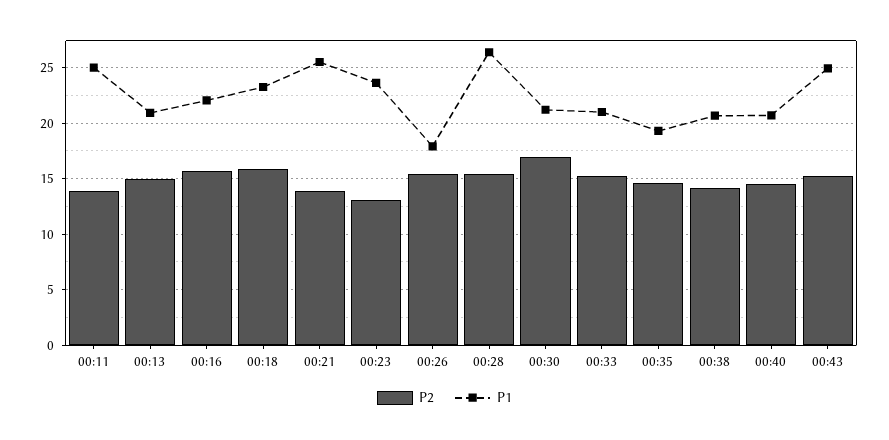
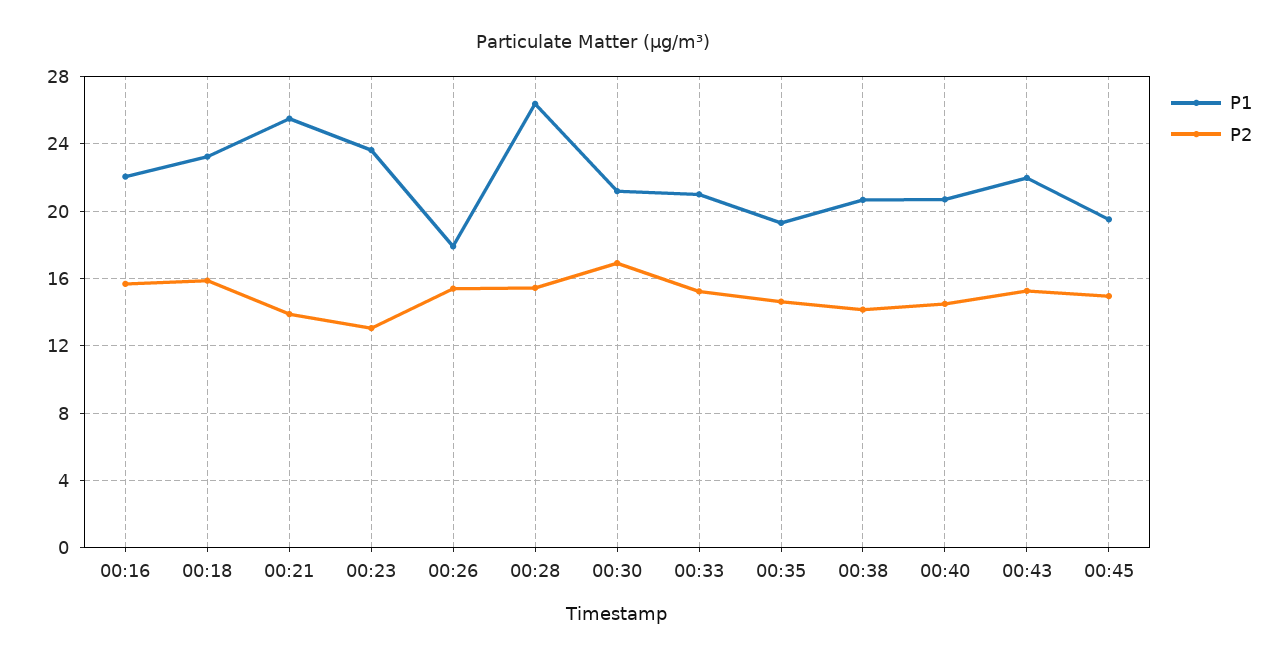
P2, 00:11: 14 -> none
P1, 00:11: 25 -> none
P2, 00:13: 15 -> none
P1, 00:13: 21 -> none
P1, 00:43: 25 -> 22
P1, 00:45: none -> 19.5
P2, 00:45: none -> 15

